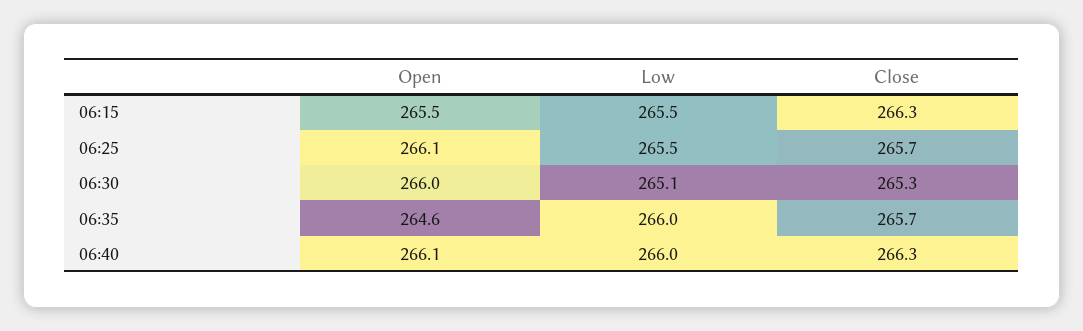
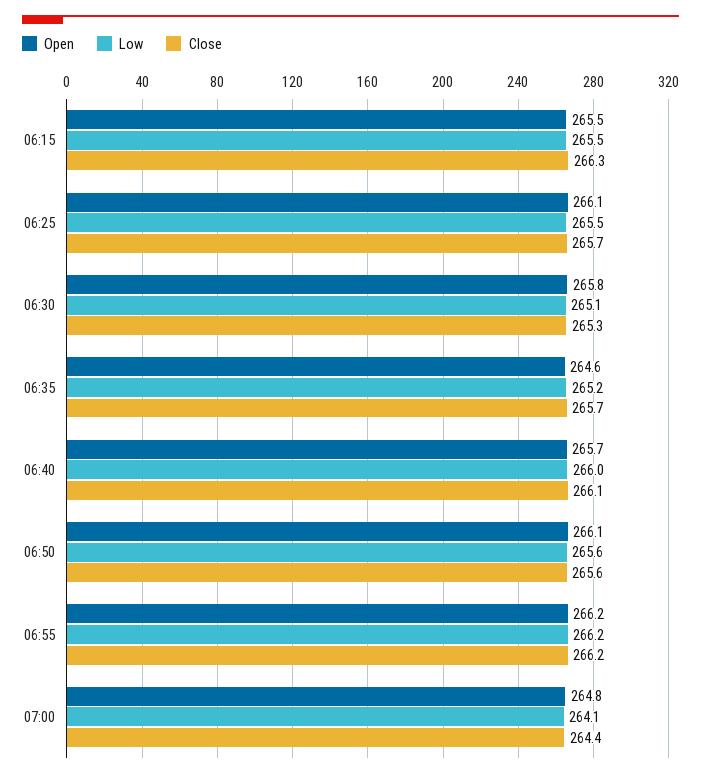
Open, 06:30: 266 -> 265.8
Low, 06:35: 266 -> 265.2
Open, 06:40: 266.1 -> 265.7
Close, 06:40: 266.3 -> 266.1
Open, 06:50: none -> 266.1
Low, 06:50: none -> 265.6
Close, 06:50: none -> 265.6
Open, 06:55: none -> 266.2
Low, 06:55: none -> 266.2
Close, 06:55: none -> 266.2
Open, 07:00: none -> 264.8
Low, 07:00: none -> 264.1
Close, 07:00: none -> 264.4

